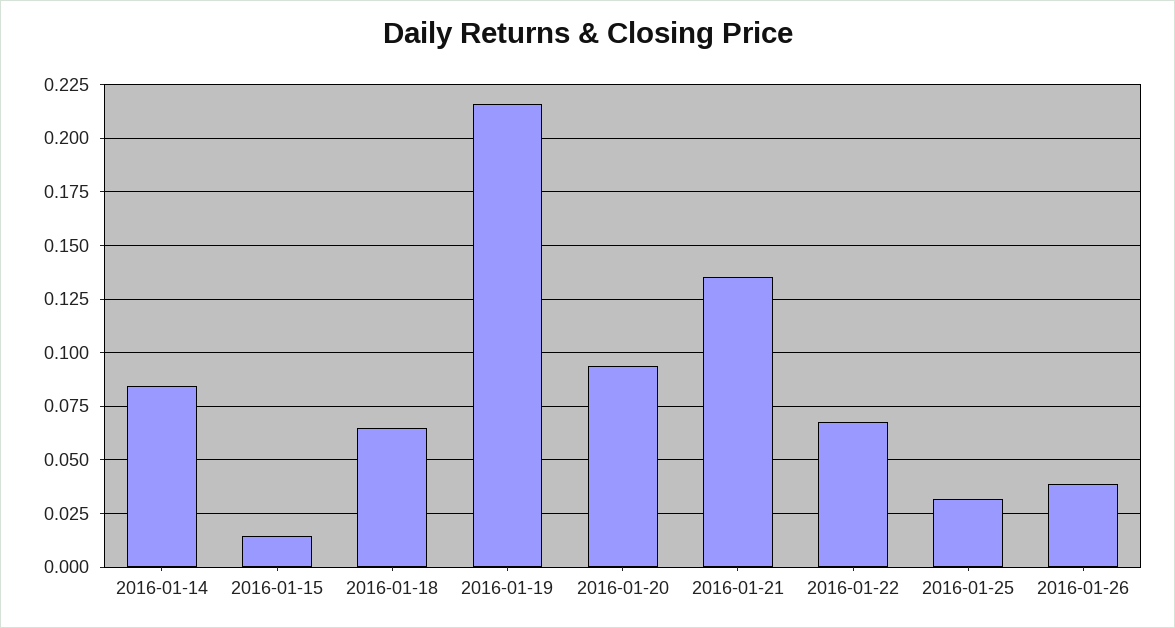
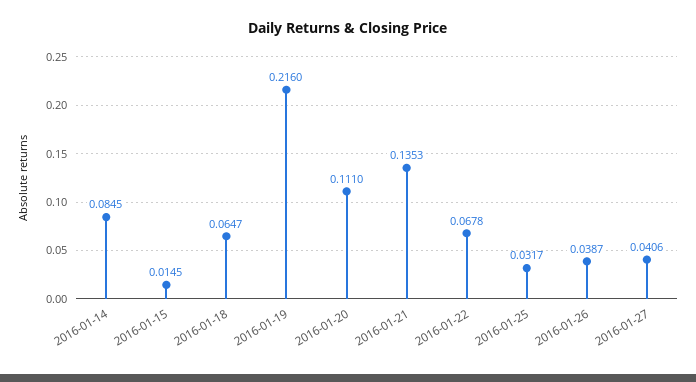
2016-01-20: 0.095 -> 0.111
2016-01-27: none -> 0.0406

